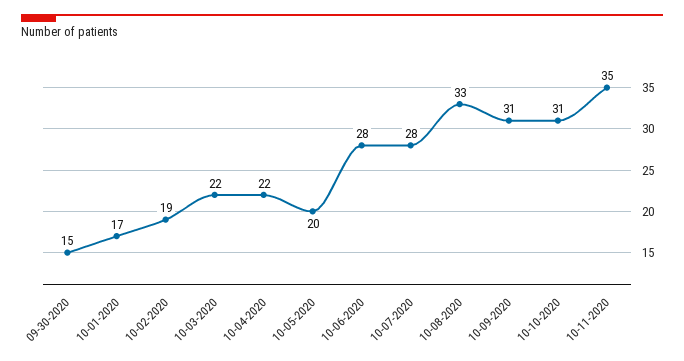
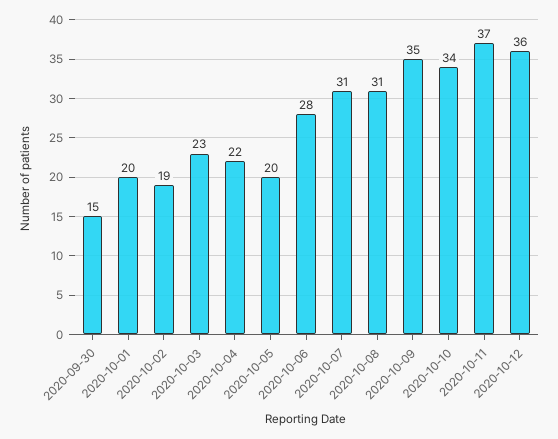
10-01-2020: 17 -> 20
10-03-2020: 22 -> 23
10-07-2020: 28 -> 31
10-08-2020: 33 -> 31
10-09-2020: 31 -> 35
10-10-2020: 31 -> 34
10-11-2020: 35 -> 37
2020-10-12: none -> 36

